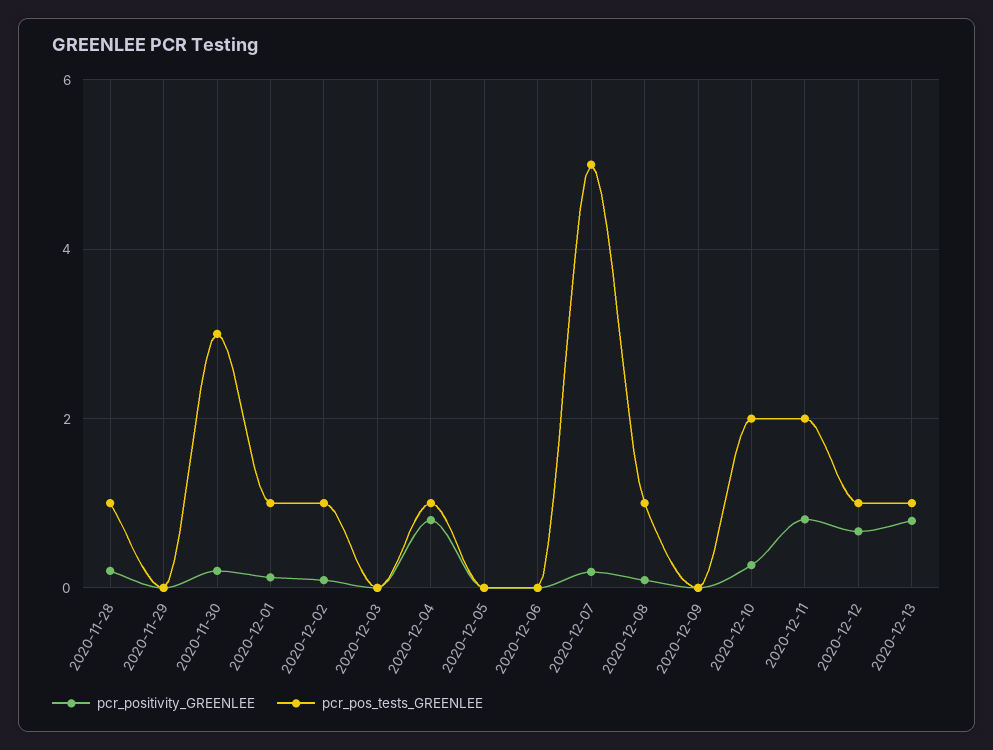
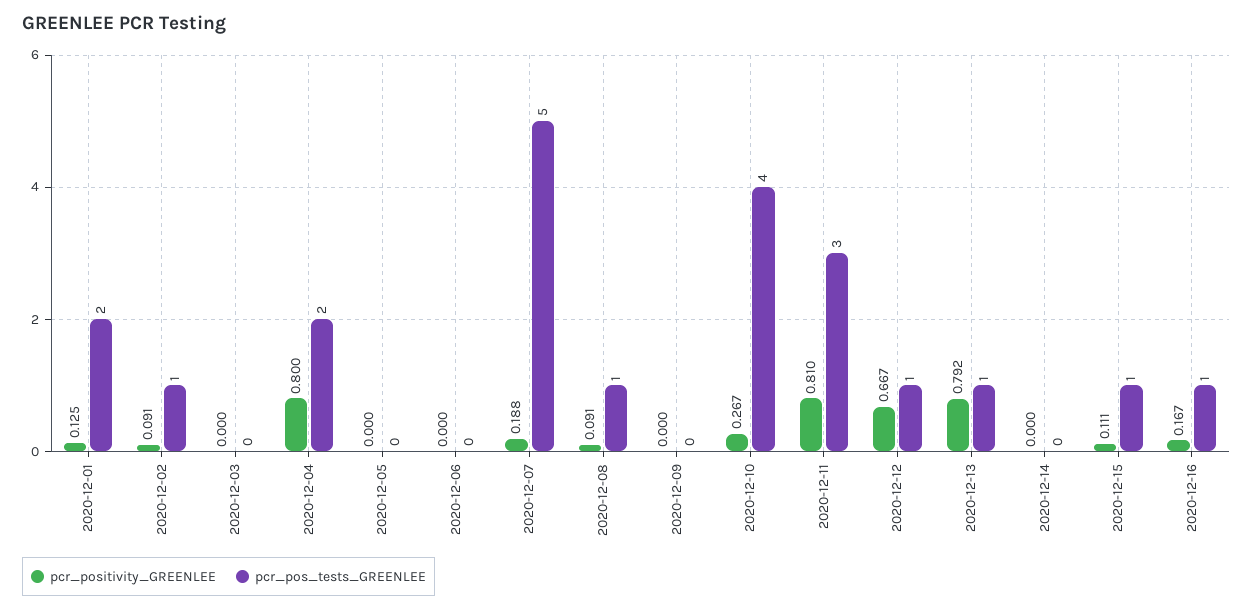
pcr_positivity_GREENLEE, 2020-11-28: 0.2 -> none
pcr_pos_tests_GREENLEE, 2020-11-28: 1 -> none
pcr_positivity_GREENLEE, 2020-11-29: 0 -> none
pcr_pos_tests_GREENLEE, 2020-11-29: 0 -> none
pcr_positivity_GREENLEE, 2020-11-30: 0.2 -> none
pcr_pos_tests_GREENLEE, 2020-11-30: 3 -> none
pcr_pos_tests_GREENLEE, 2020-12-01: 1 -> 2
pcr_pos_tests_GREENLEE, 2020-12-04: 1 -> 2
pcr_pos_tests_GREENLEE, 2020-12-10: 2 -> 4
pcr_pos_tests_GREENLEE, 2020-12-11: 2 -> 3
pcr_positivity_GREENLEE, 2020-12-14: none -> 0
pcr_pos_tests_GREENLEE, 2020-12-14: none -> 0
pcr_positivity_GREENLEE, 2020-12-15: none -> 0.111
pcr_pos_tests_GREENLEE, 2020-12-15: none -> 1
pcr_positivity_GREENLEE, 2020-12-16: none -> 0.167
pcr_pos_tests_GREENLEE, 2020-12-16: none -> 1

